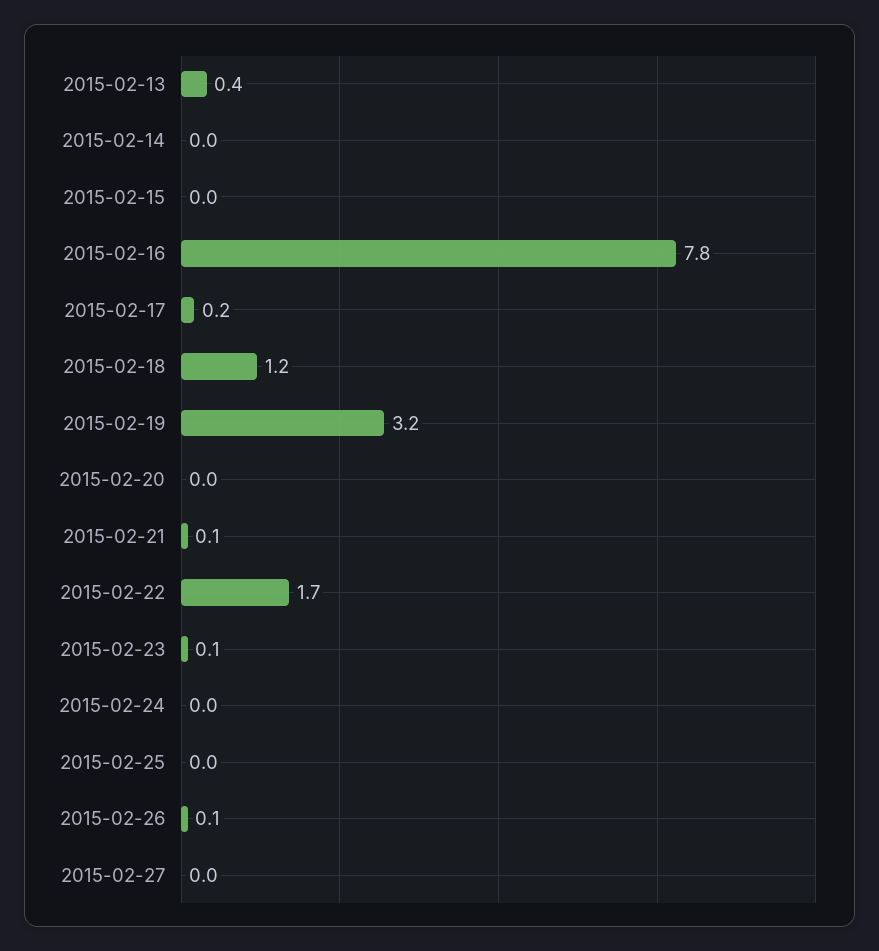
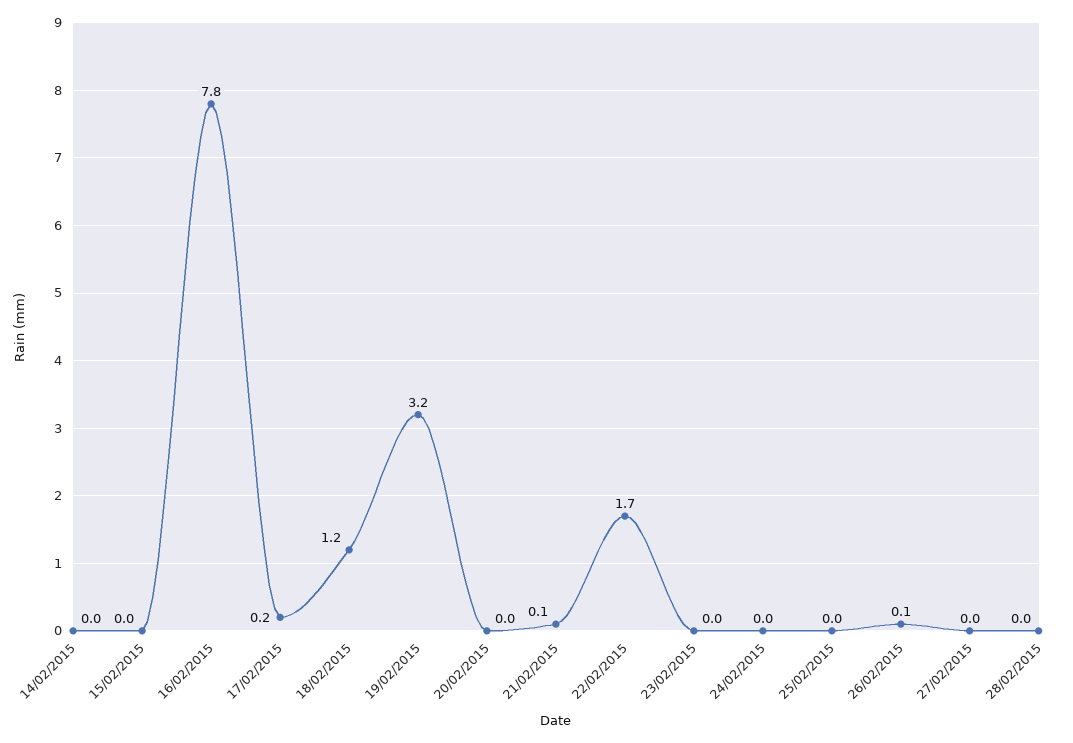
2015-02-13: 0.4 -> none
2015-02-23: 0.1 -> 0
28/02/2015: none -> 0

